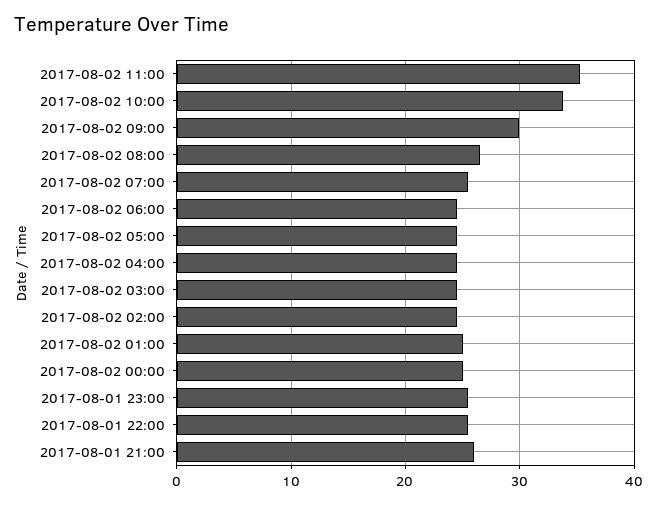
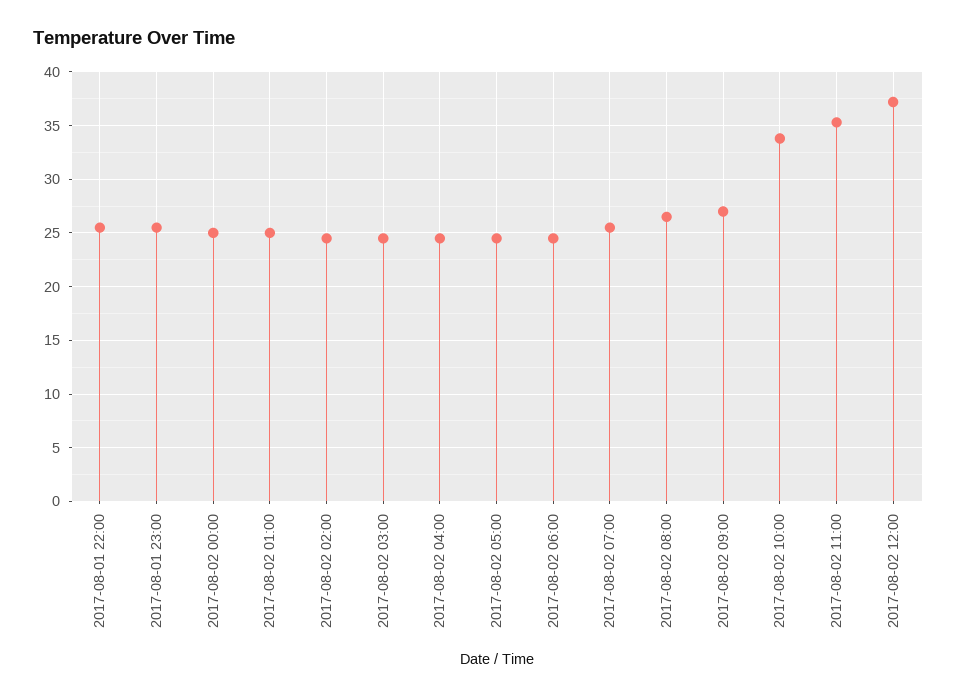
2017-08-02 09:00: 30 -> 27
2017-08-01 21:00: 26 -> none
2017-08-02 12:00: none -> 37

